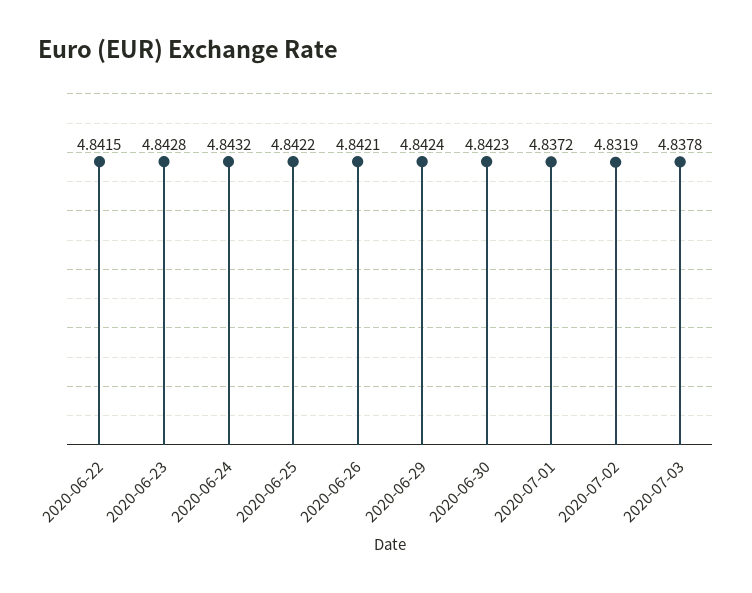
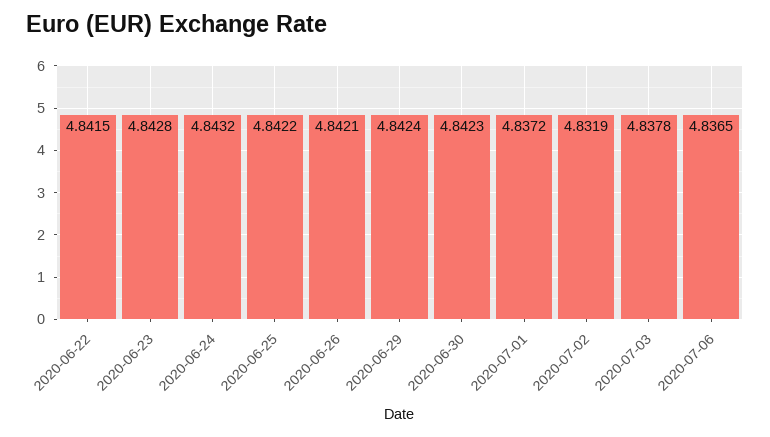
2020-07-06: none -> 4.8365

